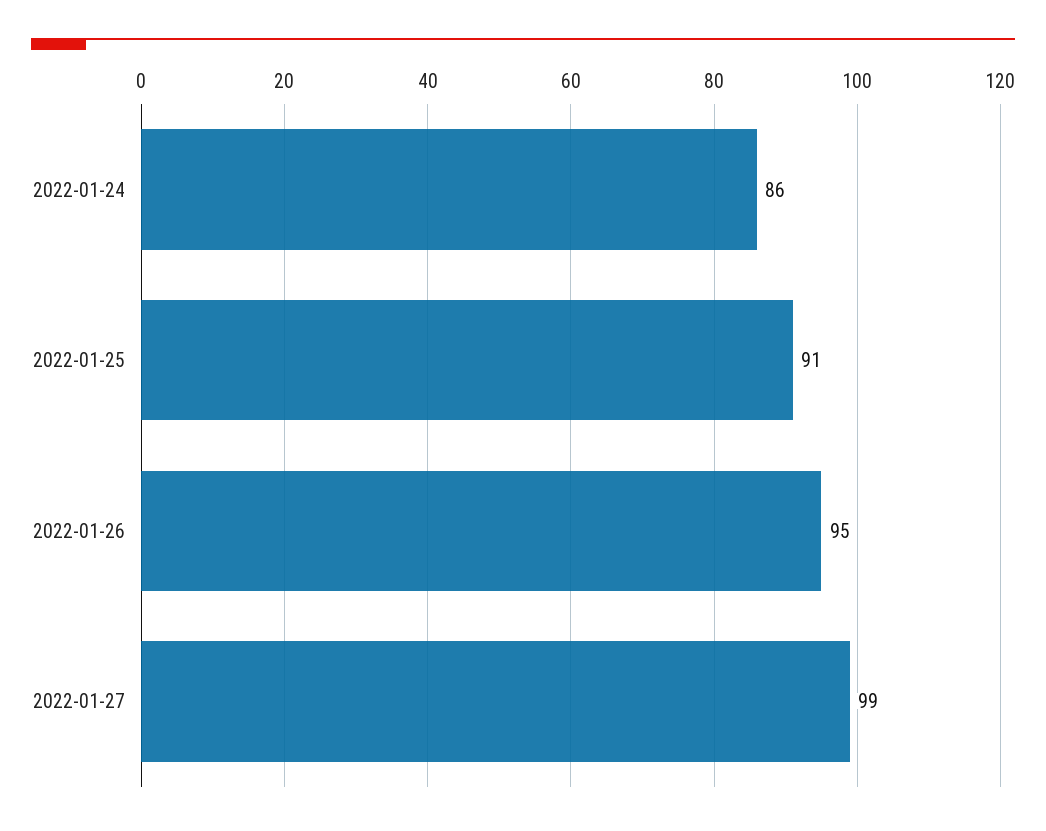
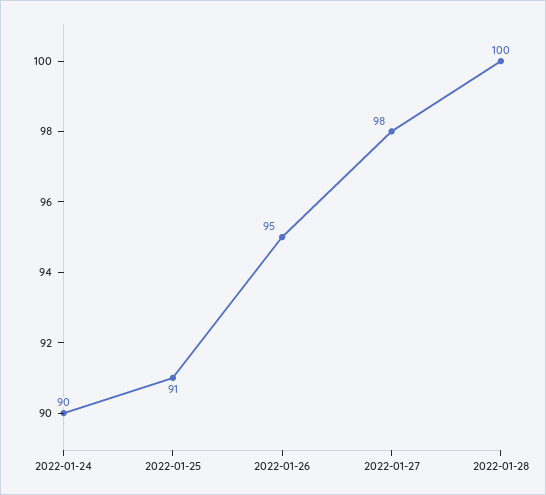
2022-01-24: 86 -> 90
2022-01-27: 99 -> 98
2022-01-28: none -> 100

